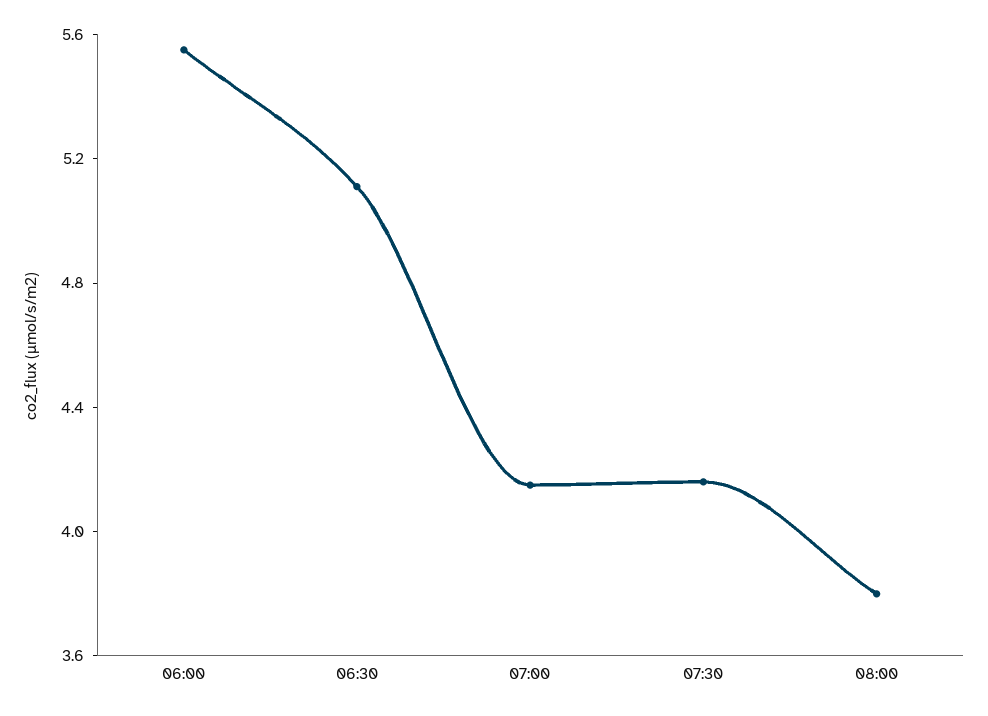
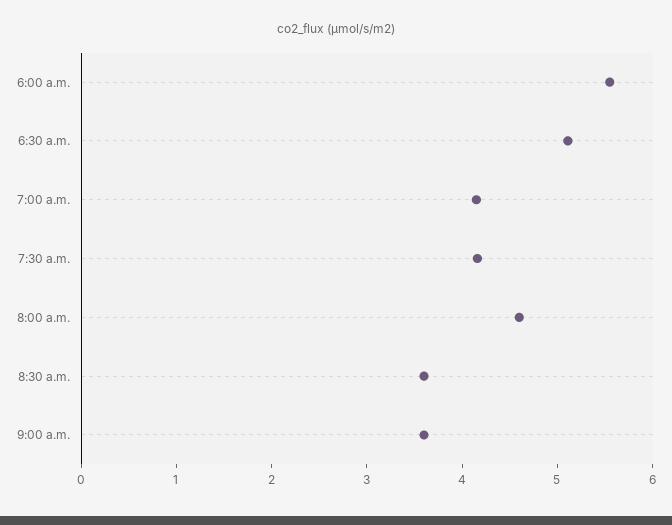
08:00: 3.8 -> 4.6
8:30 a.m.: none -> 3.6
9:00 a.m.: none -> 3.6

